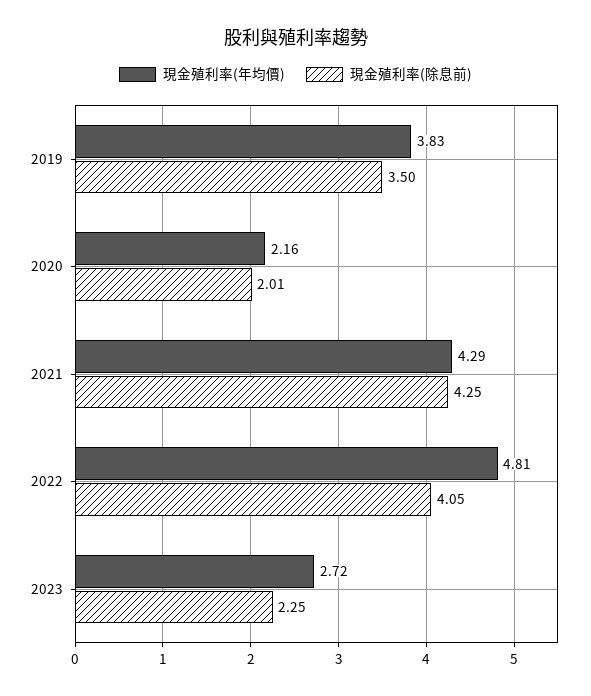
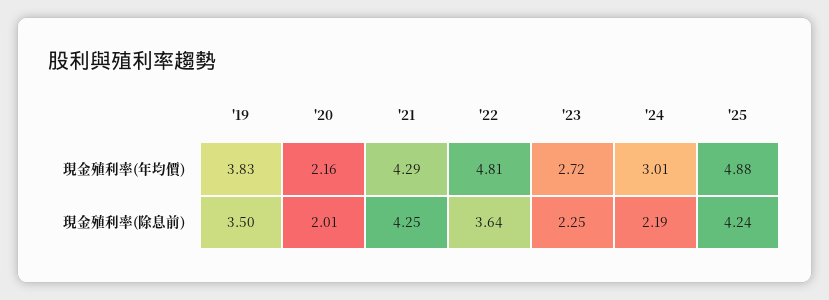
現金殖利率(除息前), 2022: 4.05 -> 3.64
現金殖利率(年均價), '24: none -> 3.01
現金殖利率(年均價), '25: none -> 4.88
現金殖利率(除息前), '24: none -> 2.19
現金殖利率(除息前), '25: none -> 4.24

